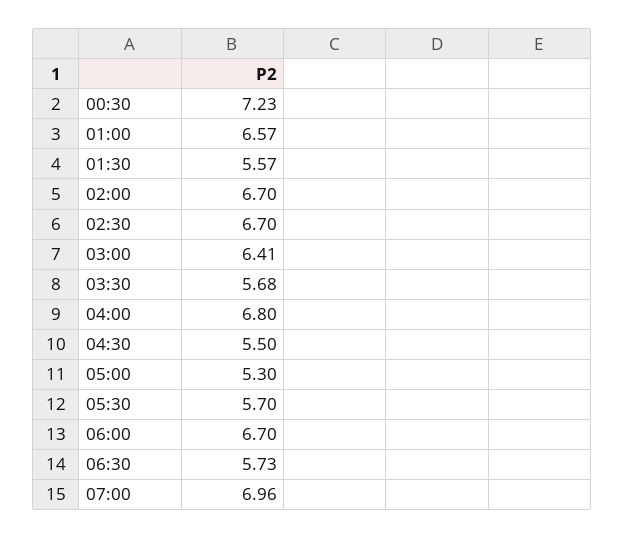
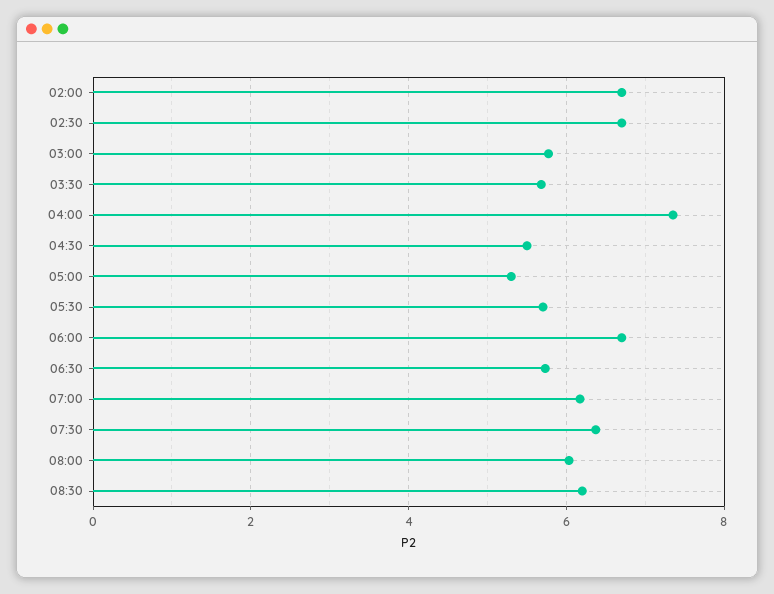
00:30: 7.23 -> none
01:00: 6.57 -> none
01:30: 5.57 -> none
03:00: 6.41 -> 5.8
04:00: 6.8 -> 7.4
07:00: 6.96 -> 6.2
07:30: none -> 6.4
08:00: none -> 6
08:30: none -> 6.2

